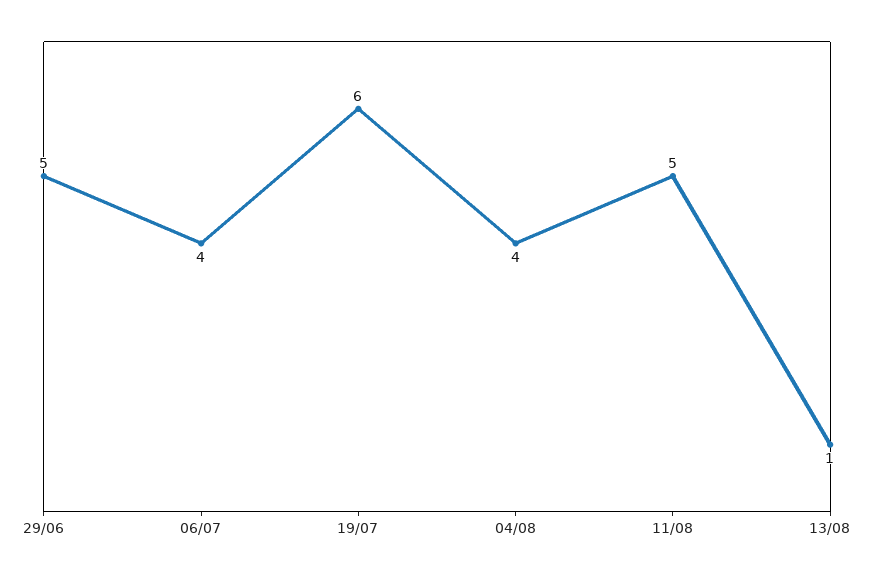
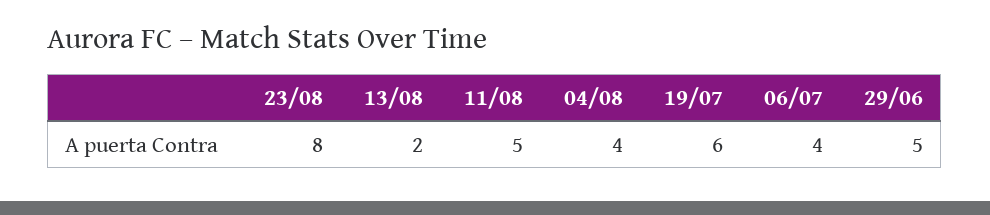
13/08: 1 -> 2
23/08: none -> 8

